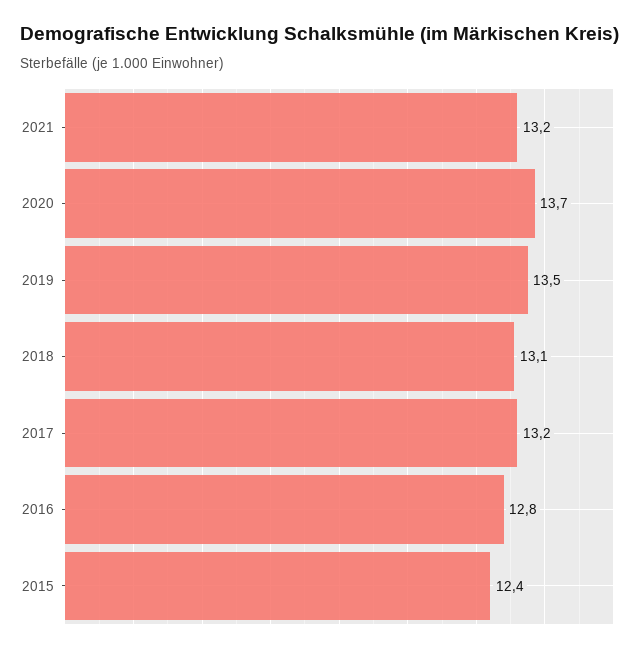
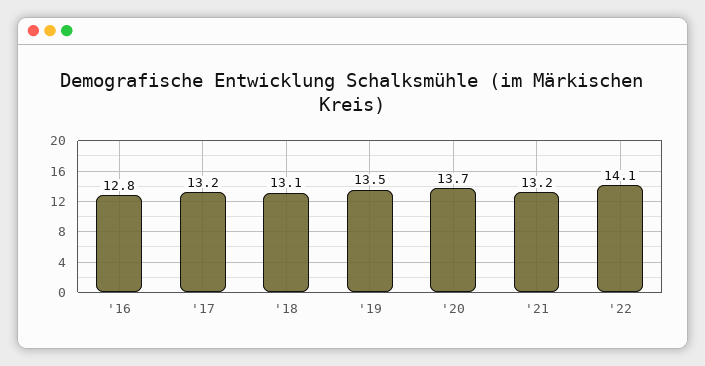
2015: 12.4 -> none
'22: none -> 14.1

